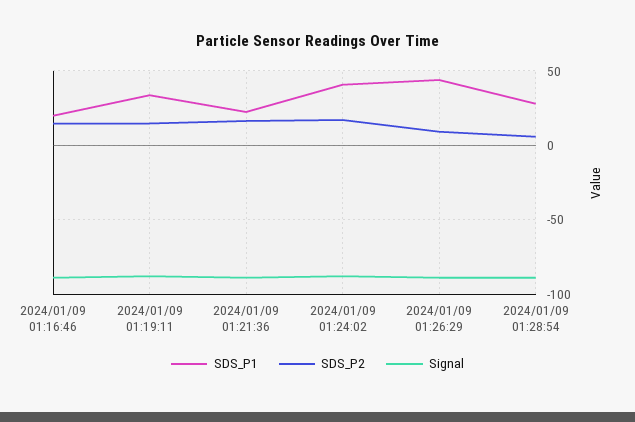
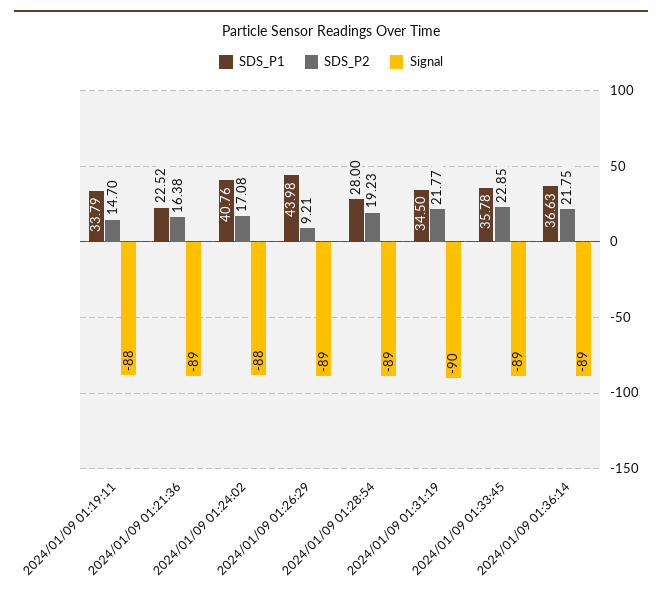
SDS_P1, 2024/01/09 01:16:46: 20 -> none
SDS_P2, 2024/01/09 01:16:46: 15 -> none
Signal, 2024/01/09 01:16:46: -90 -> none
SDS_P2, 2024/01/09 01:28:54: 5 -> 19.23
SDS_P1, 2024/01/09 01:31:19: none -> 34.5
SDS_P2, 2024/01/09 01:31:19: none -> 21.77
Signal, 2024/01/09 01:31:19: none -> -90
SDS_P1, 2024/01/09 01:33:45: none -> 35.78
SDS_P2, 2024/01/09 01:33:45: none -> 22.85
Signal, 2024/01/09 01:33:45: none -> -89
SDS_P1, 2024/01/09 01:36:14: none -> 36.63
SDS_P2, 2024/01/09 01:36:14: none -> 21.75
Signal, 2024/01/09 01:36:14: none -> -89

